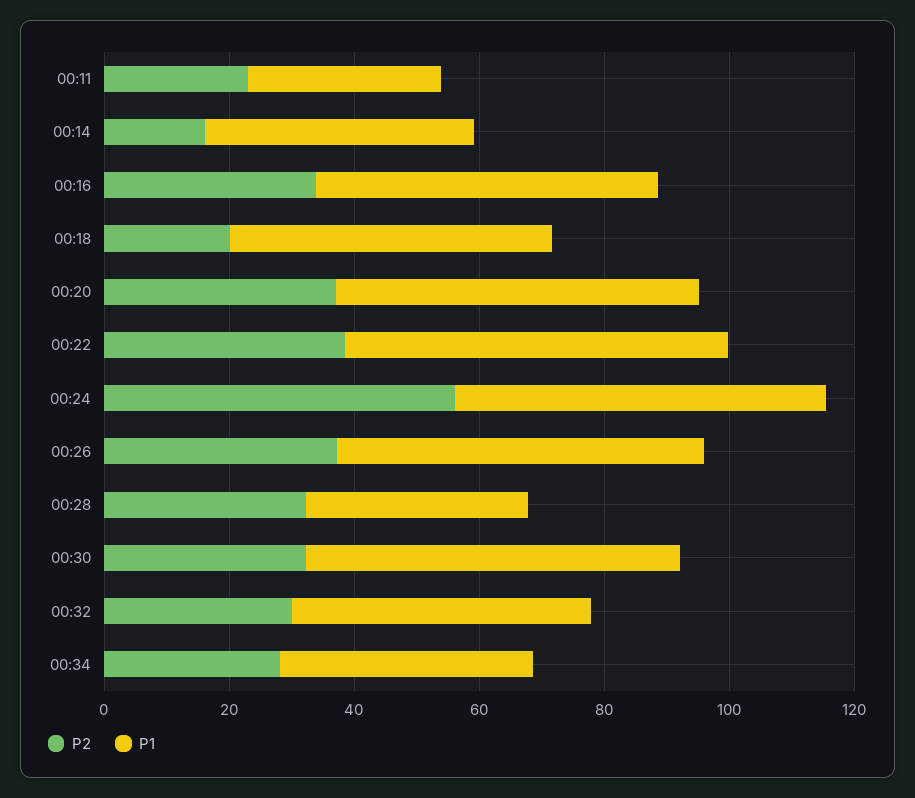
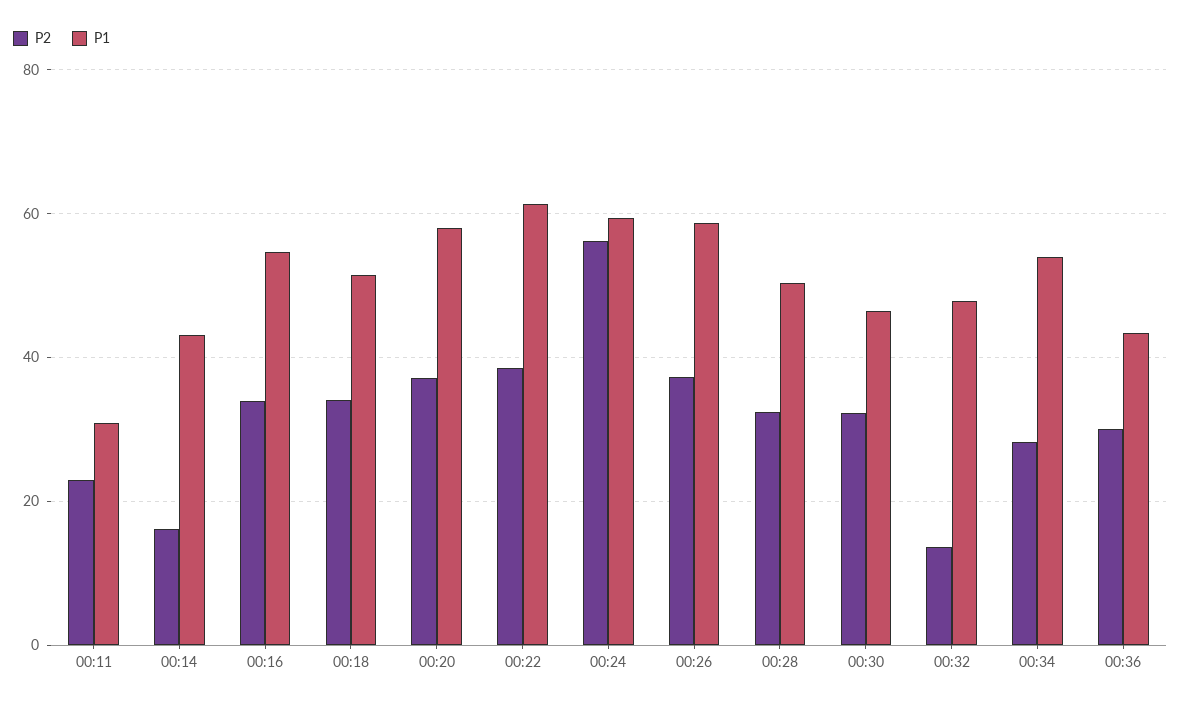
P2, 00:18: 20 -> 34
P1, 00:28: 35 -> 50
P1, 00:30: 60 -> 46
P2, 00:32: 30 -> 14
P1, 00:34: 40 -> 54
P2, 00:36: none -> 30
P1, 00:36: none -> 44

